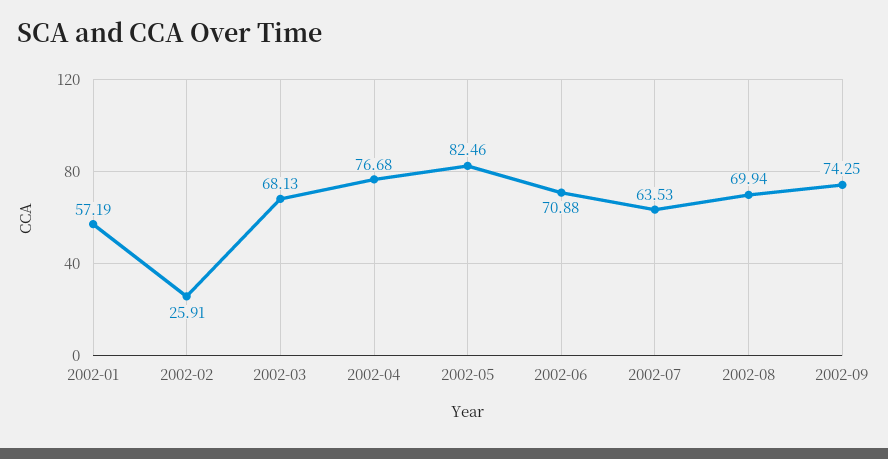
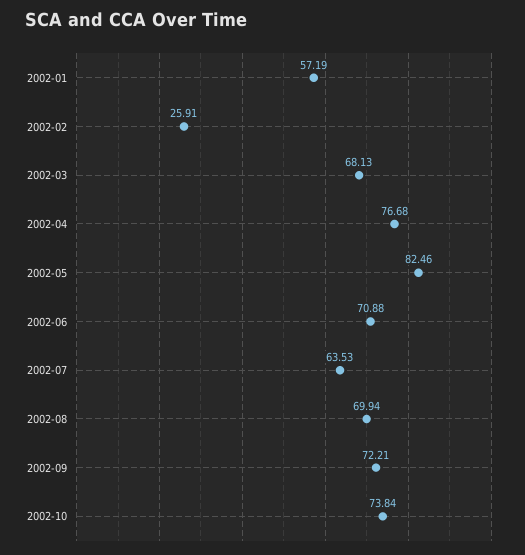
2002-09: 74.25 -> 72.21
2002-10: none -> 73.84

